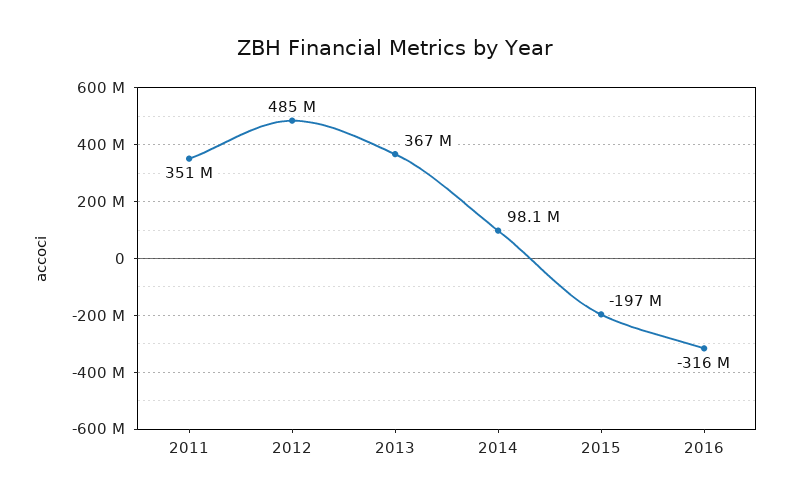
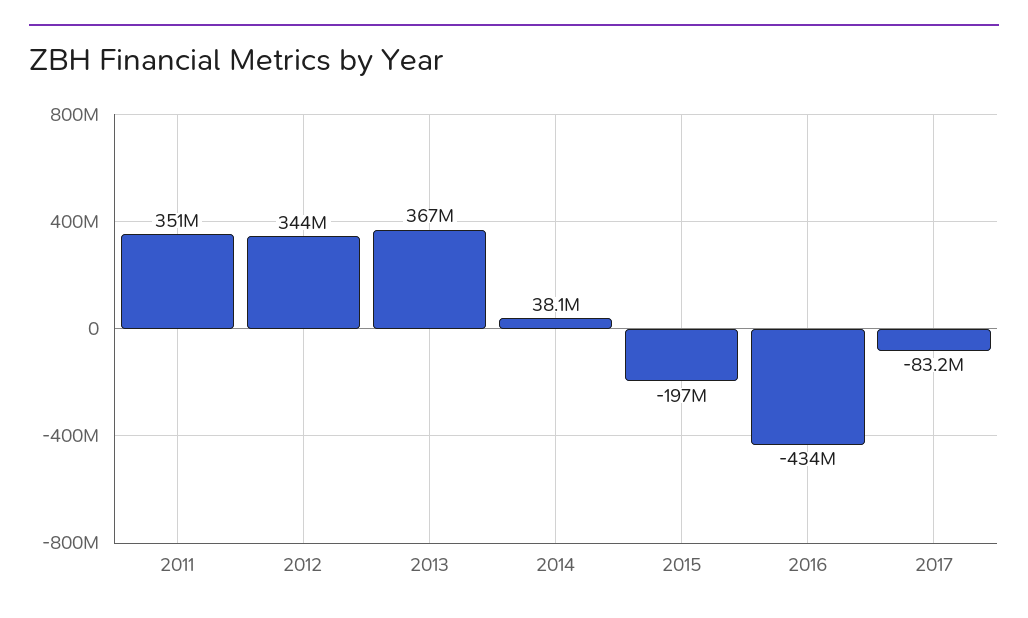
2012: 485000000 -> 344000000
2014: 98100000 -> 38100000
2016: -316000000 -> -434000000
2017: none -> -83200000

